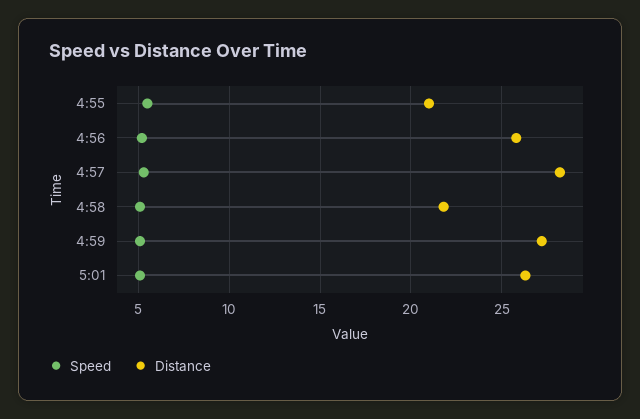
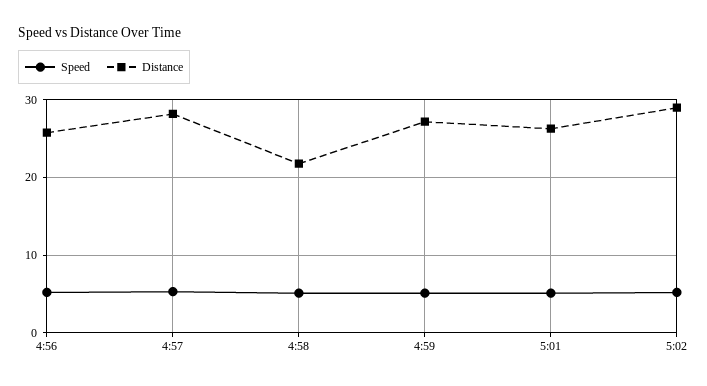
Speed, 4:55: 5.5 -> none
Distance, 4:55: 21 -> none
Speed, 5:02: none -> 5
Distance, 5:02: none -> 29

